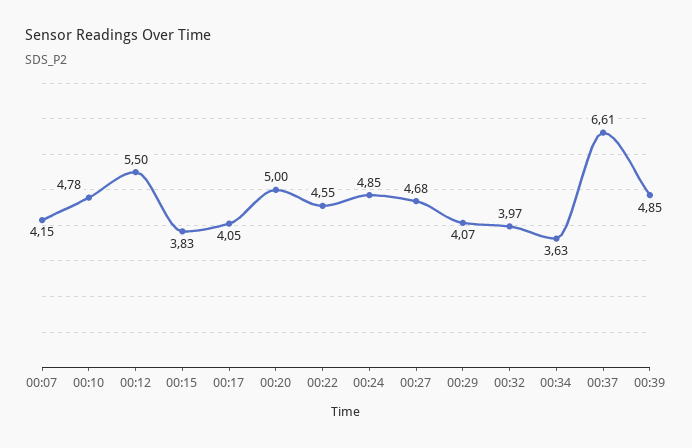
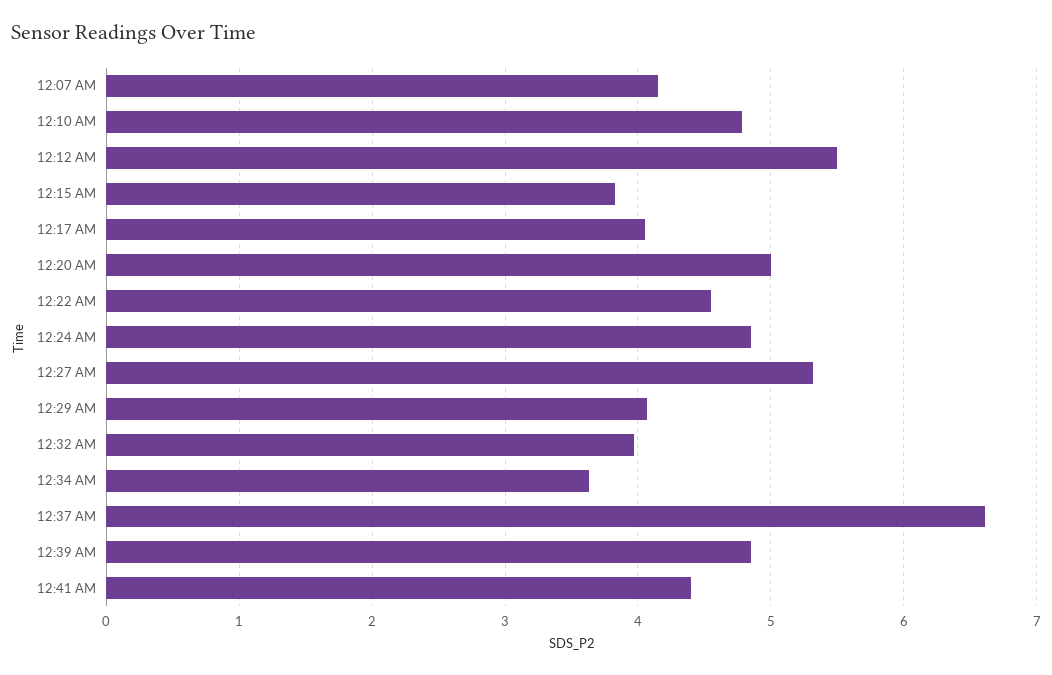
00:27: 4.68 -> 5.3
12:41 AM: none -> 4.4

